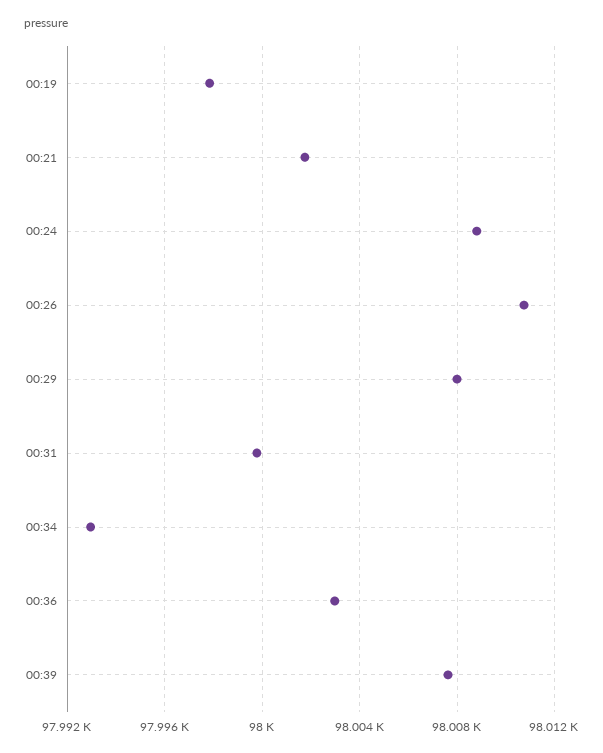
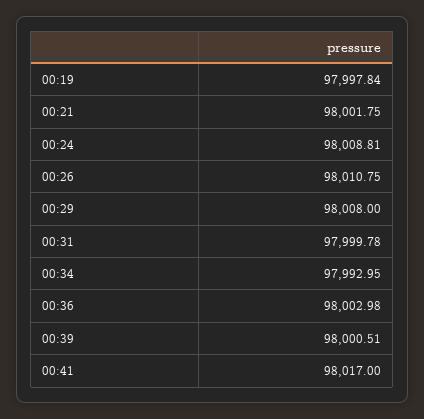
00:39: 98007.5 -> 98000.51
00:41: none -> 98017

